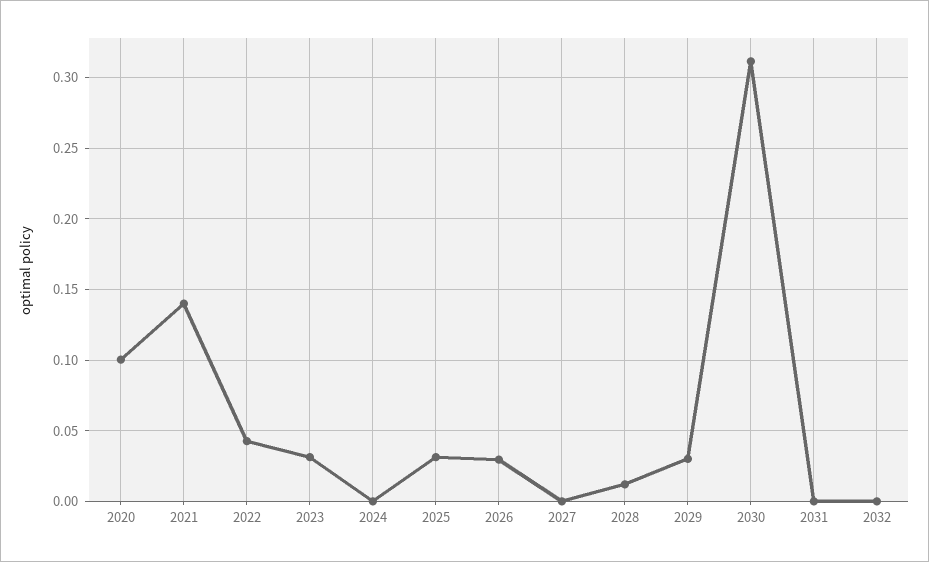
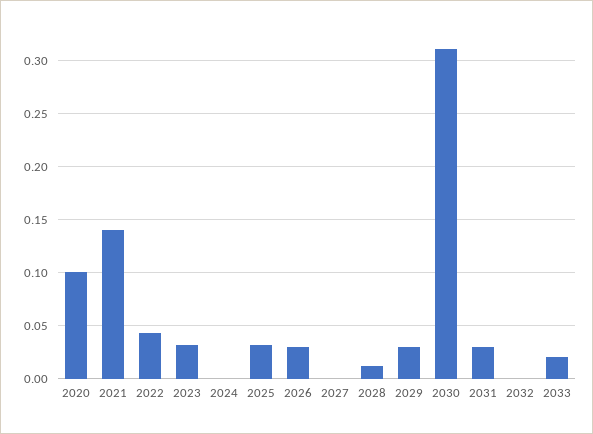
2031: 0 -> 0.03
2033: none -> 0.02

